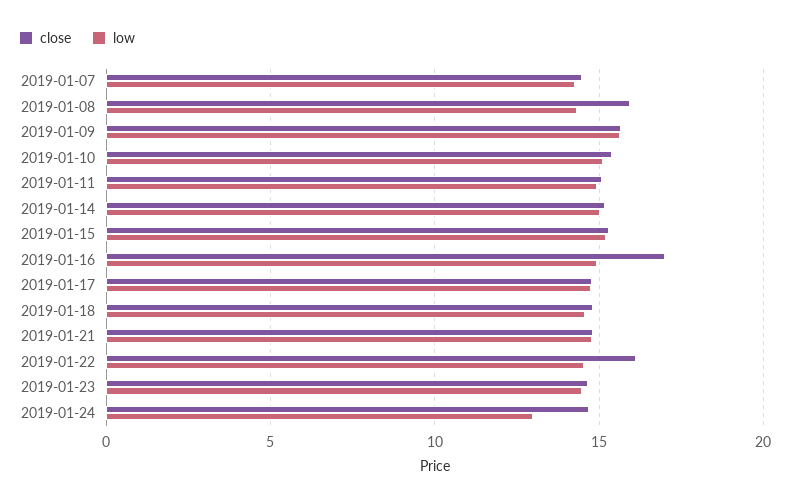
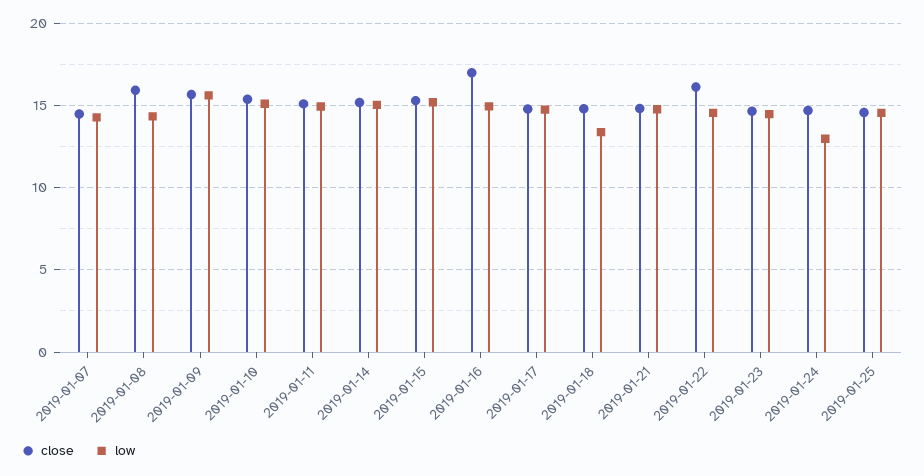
low, 2019-01-18: 14.5 -> 13.5
close, 2019-01-25: none -> 14.5
low, 2019-01-25: none -> 14.5

